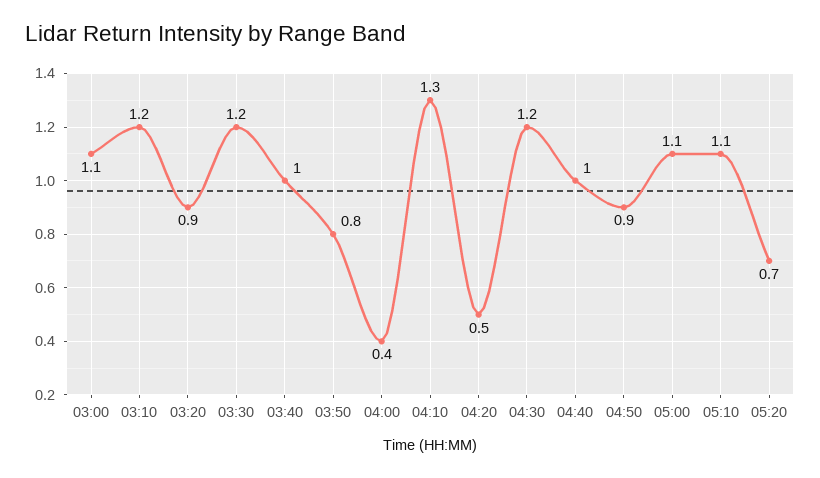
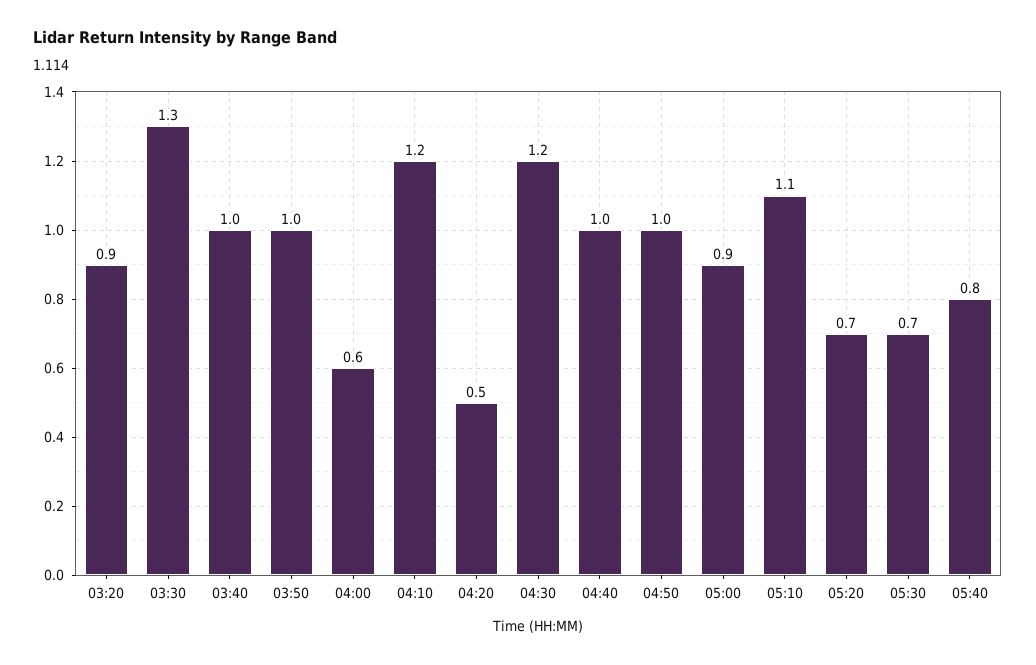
03:00: 1.1 -> none
03:10: 1.2 -> none
03:30: 1.2 -> 1.3
03:50: 0.8 -> 1
04:00: 0.4 -> 0.6
04:10: 1.3 -> 1.2
04:50: 0.9 -> 1
05:00: 1.1 -> 0.9
05:30: none -> 0.7
05:40: none -> 0.8

